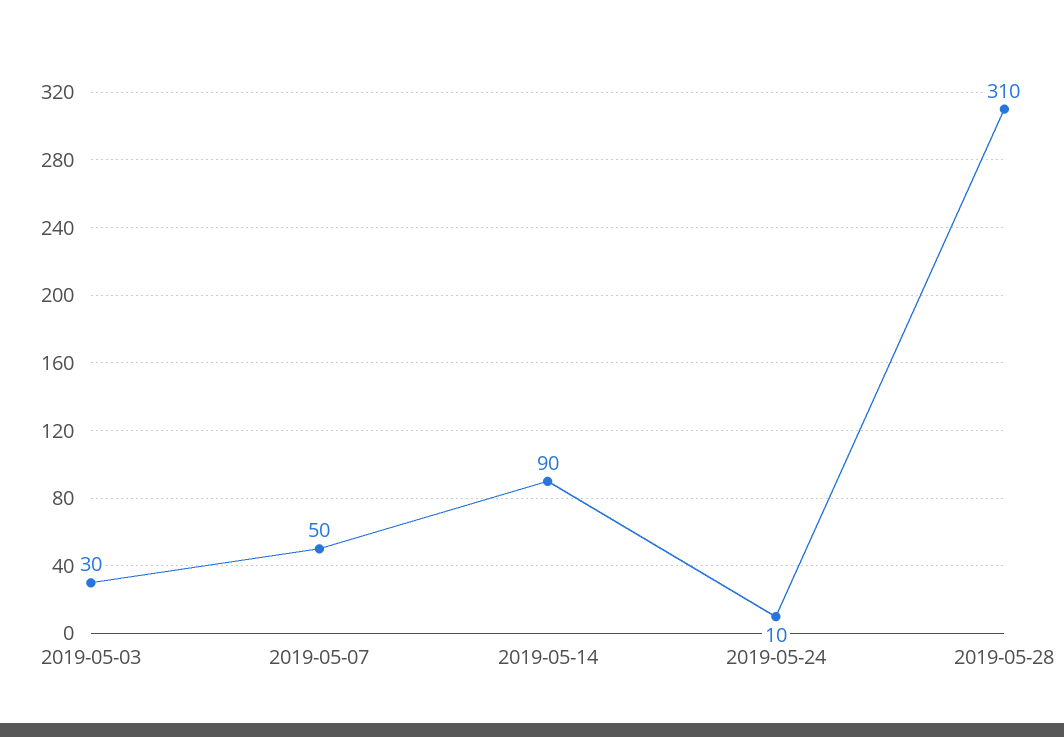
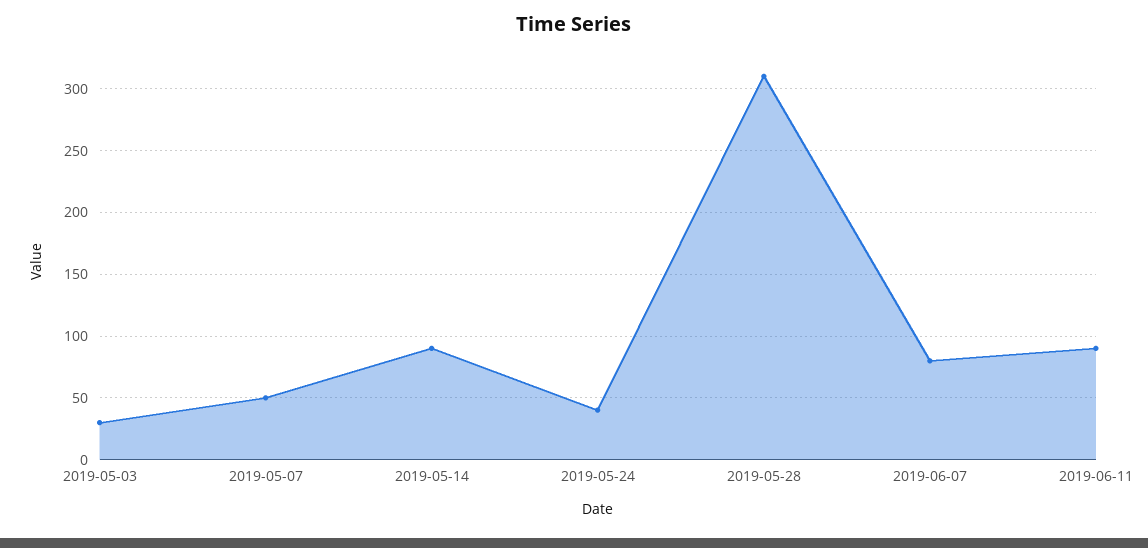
2019-05-24: 10 -> 40
2019-06-07: none -> 80
2019-06-11: none -> 90

